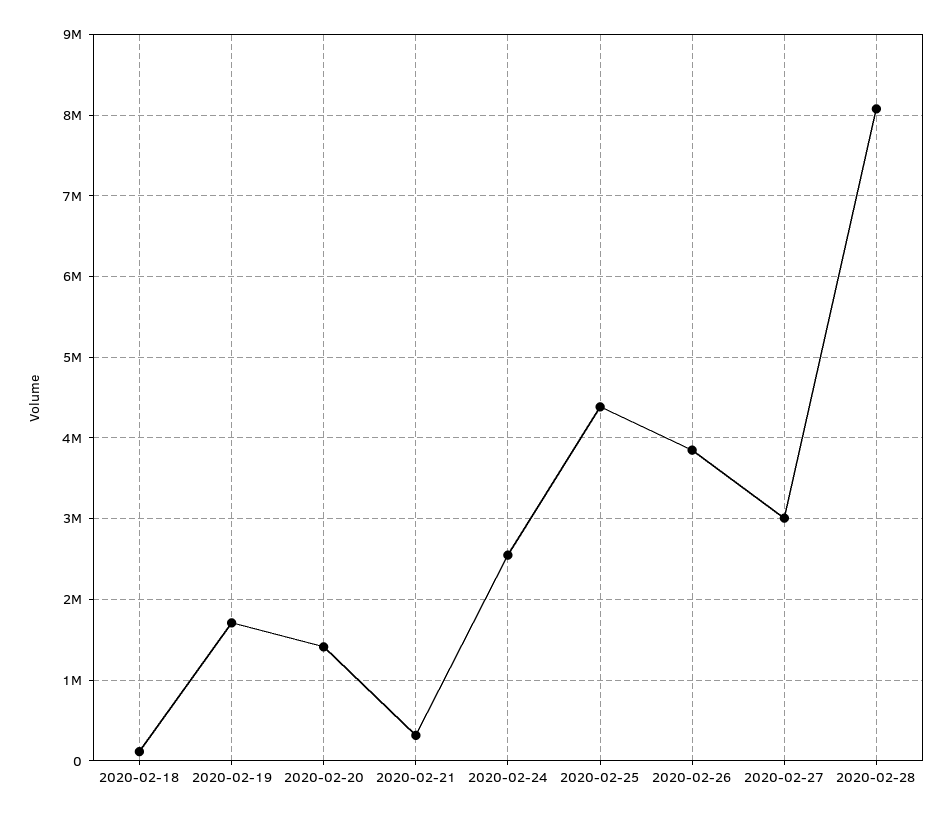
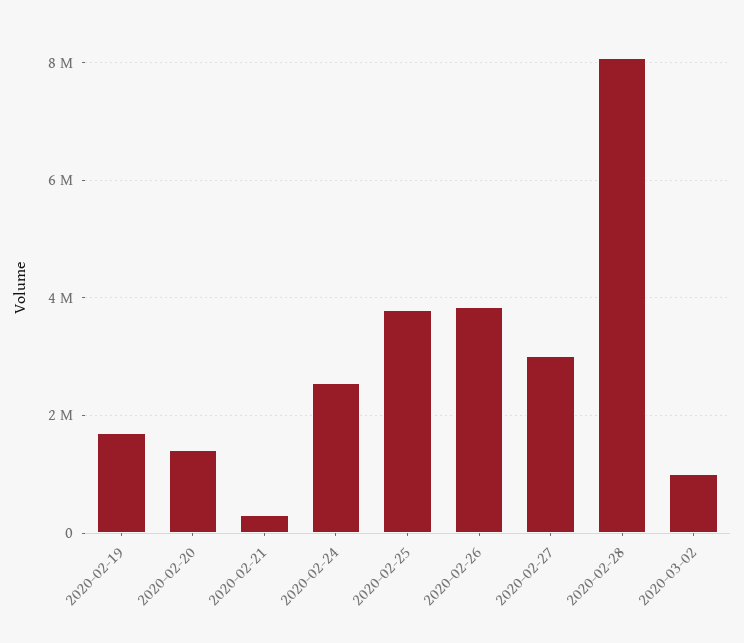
2020-02-18: 100000 -> none
2020-02-25: 4400000 -> 3800000
2020-03-02: none -> 1000000

